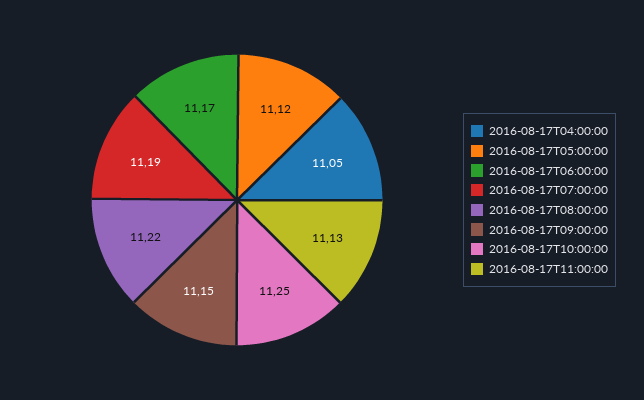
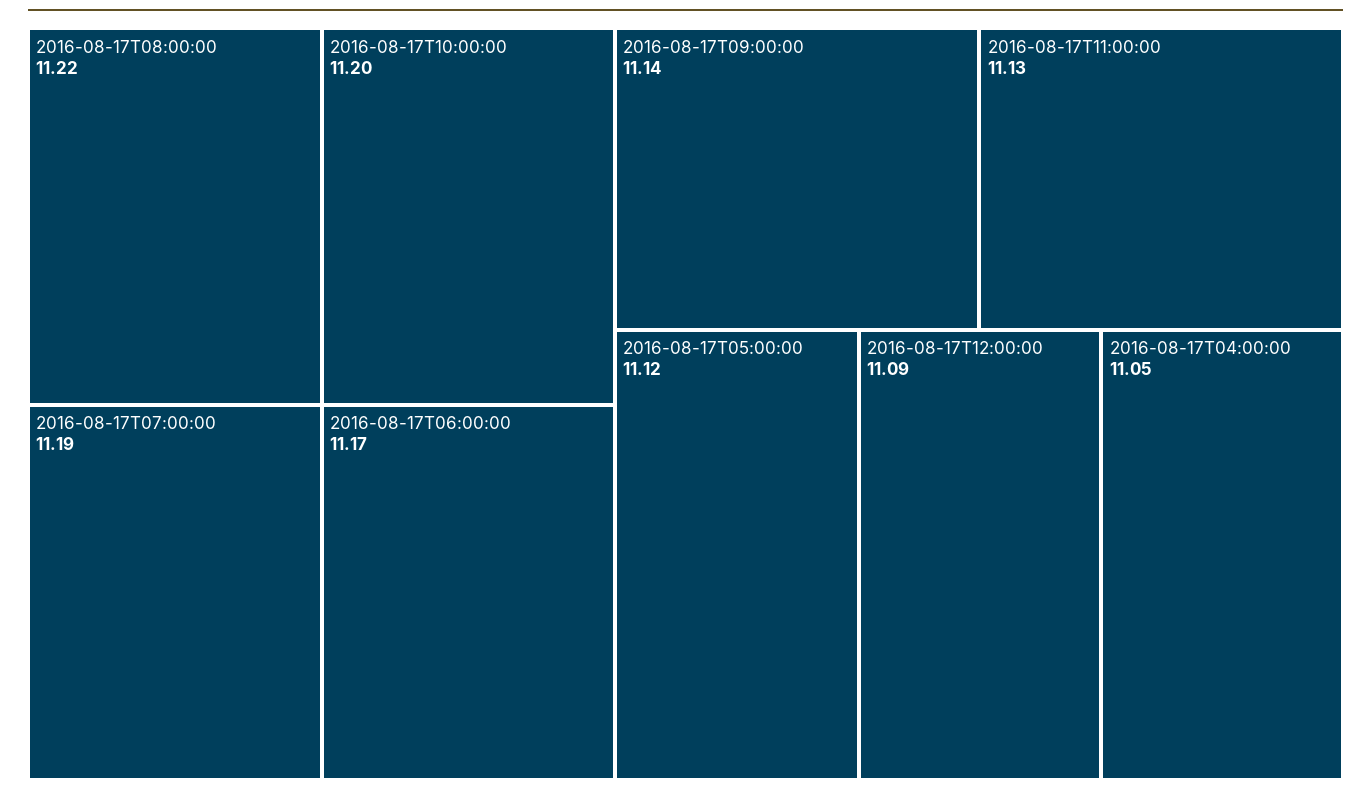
2016-08-17T09:00:00: 11.15 -> 11.14
2016-08-17T10:00:00: 11.25 -> 11.2
2016-08-17T12:00:00: none -> 11.09

